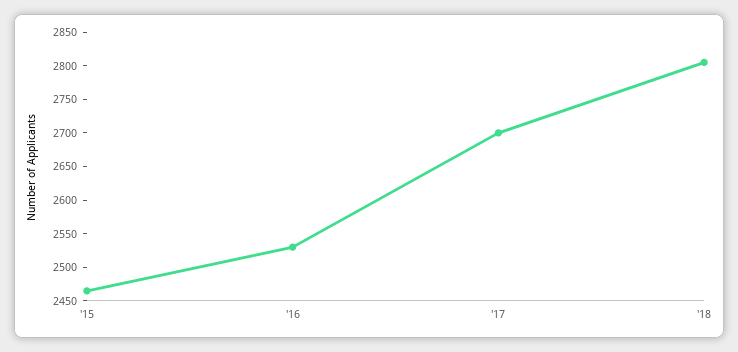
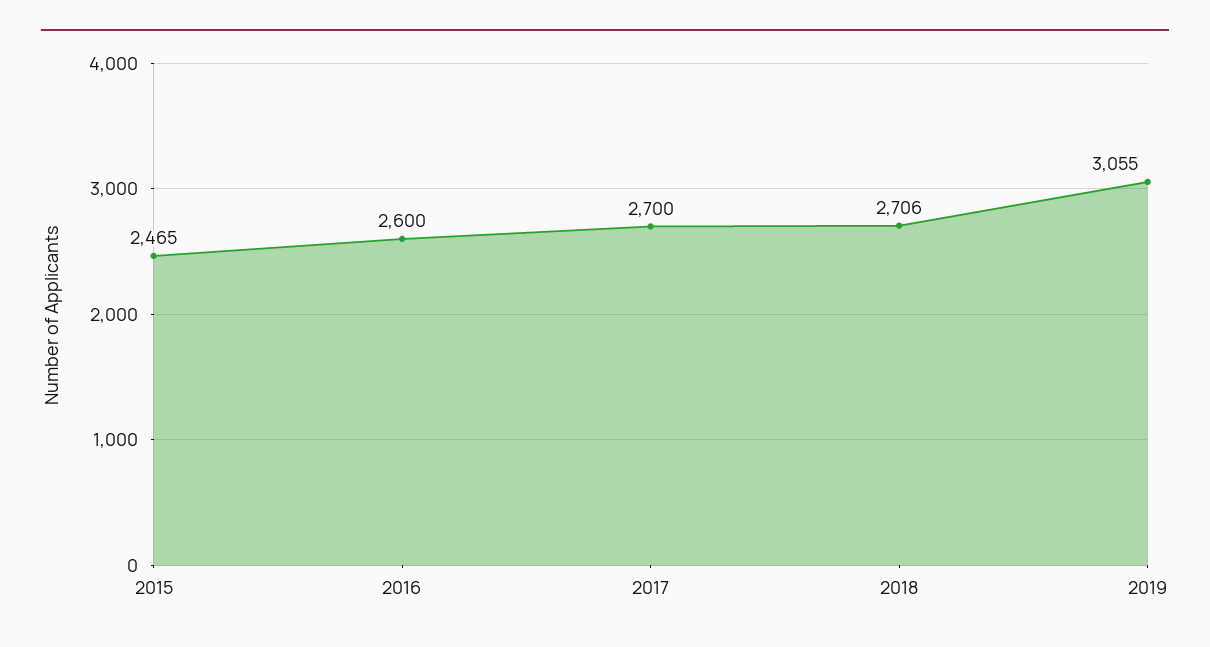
'16: 2525 -> 2600
'18: 2800 -> 2706
2019: none -> 3055

